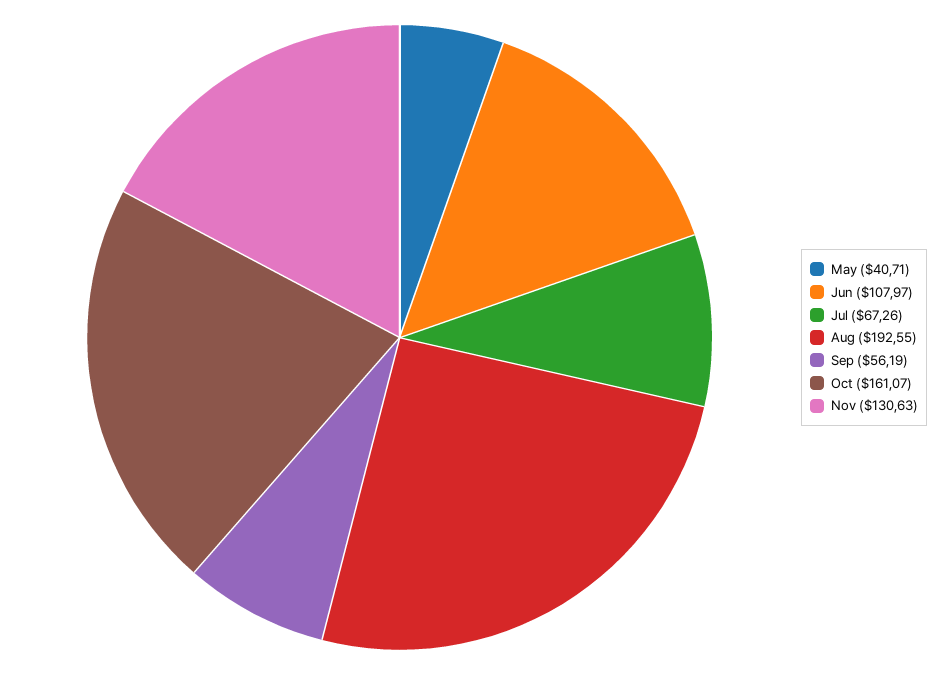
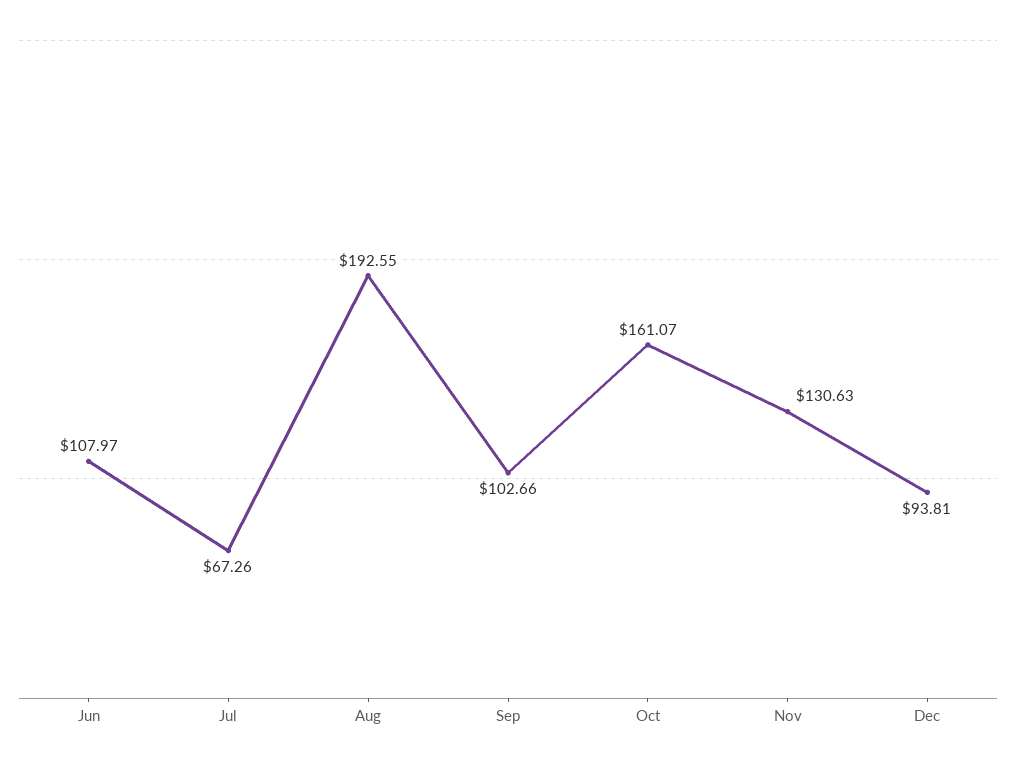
May: 40.71 -> none
Sep: 56.19 -> 102.66
Dec: none -> 93.81

